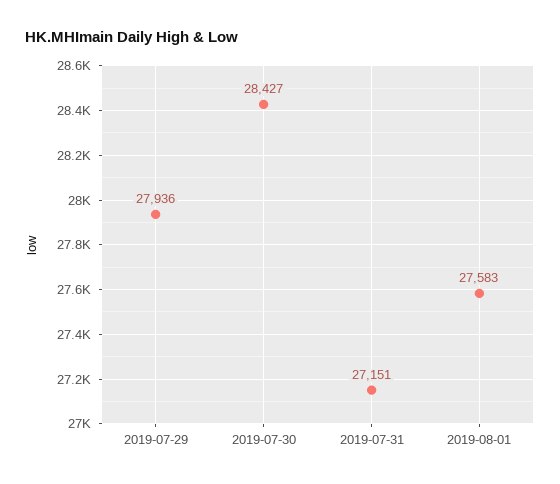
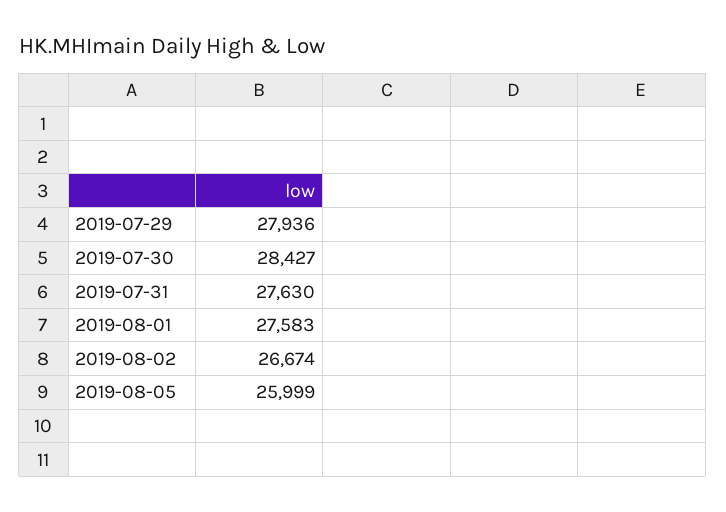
2019-07-31: 27151 -> 27630
2019-08-02: none -> 26674
2019-08-05: none -> 25999

